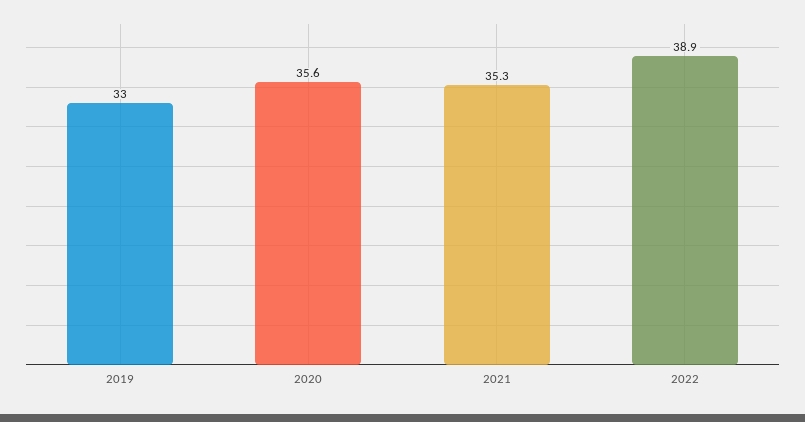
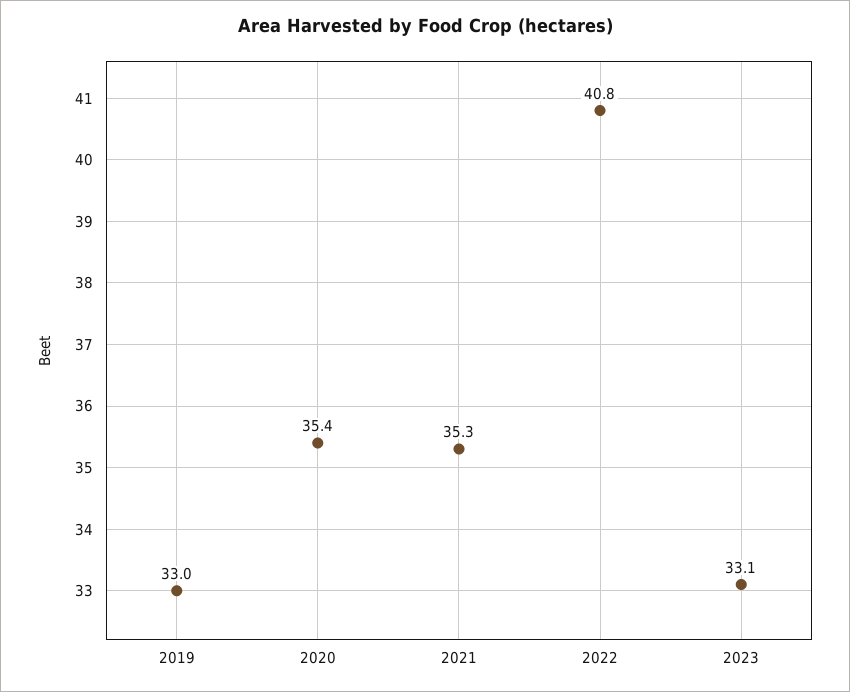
2020: 35.6 -> 35.4
2022: 38.9 -> 40.8
2023: none -> 33.1

